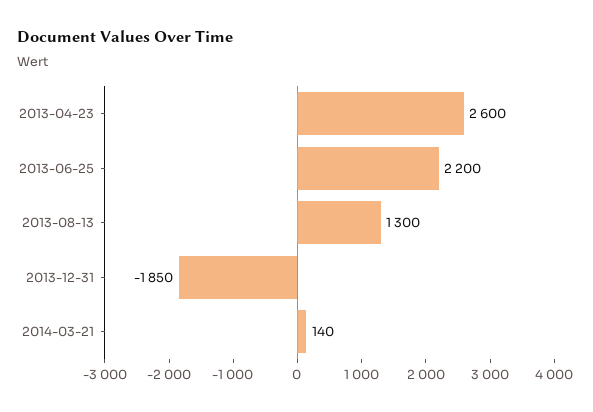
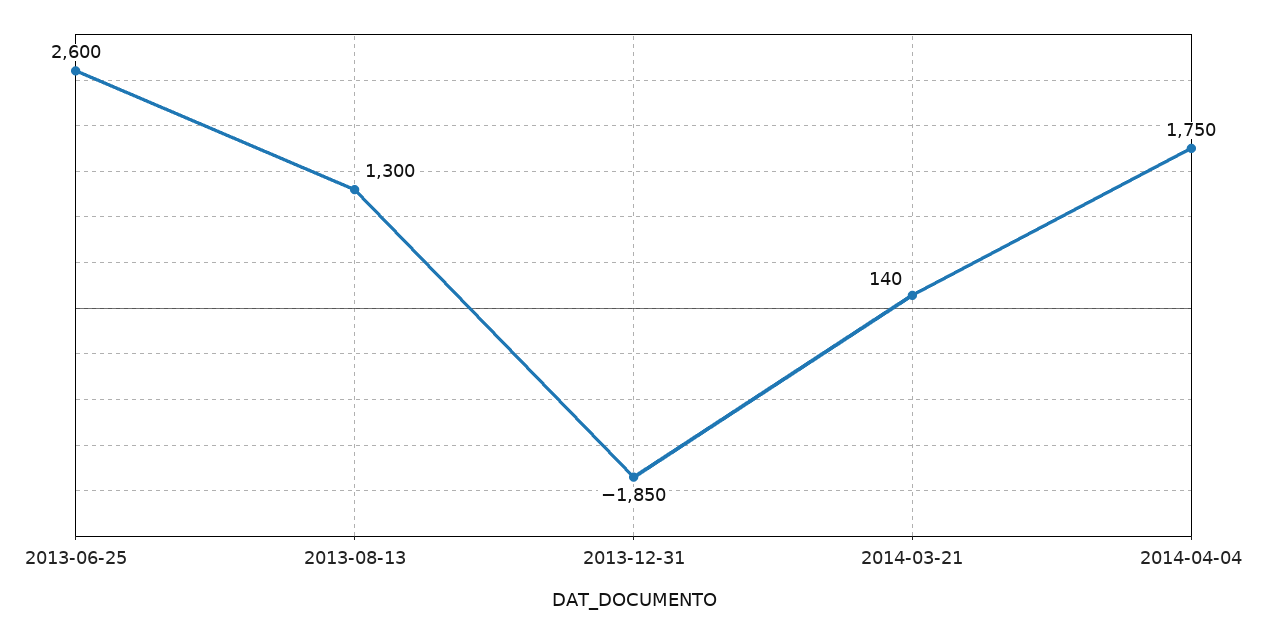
2013-04-23: 2600 -> none
2013-06-25: 2200 -> 2600
2014-04-04: none -> 1750

